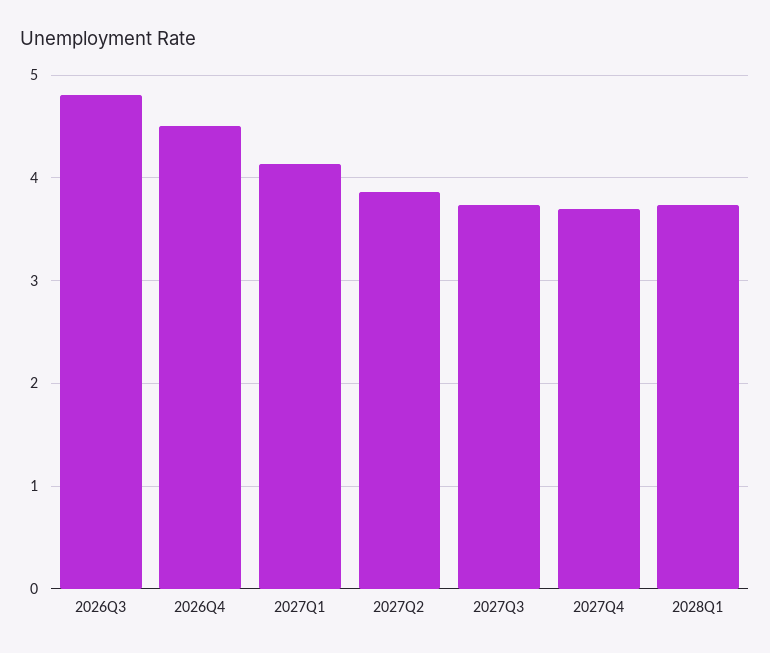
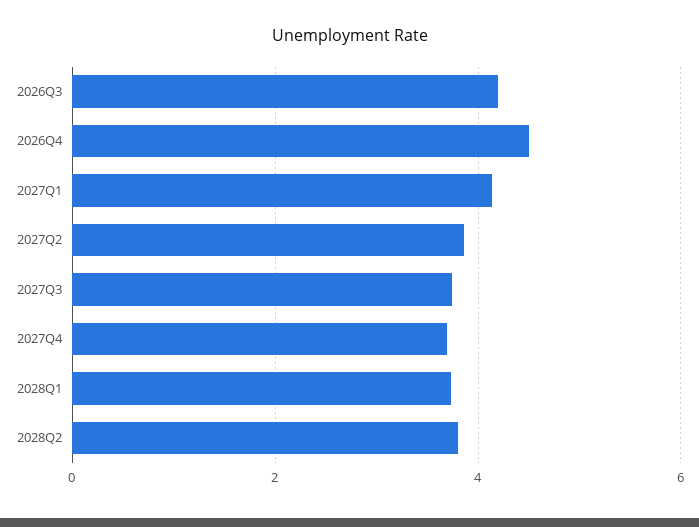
2026Q3: 4.8 -> 4.2
2028Q2: none -> 3.8

